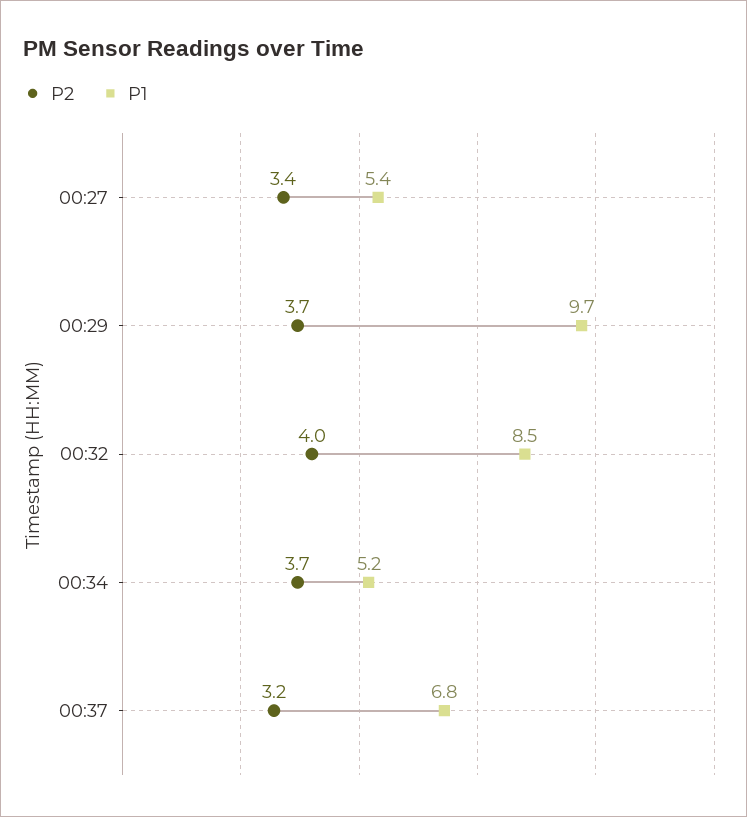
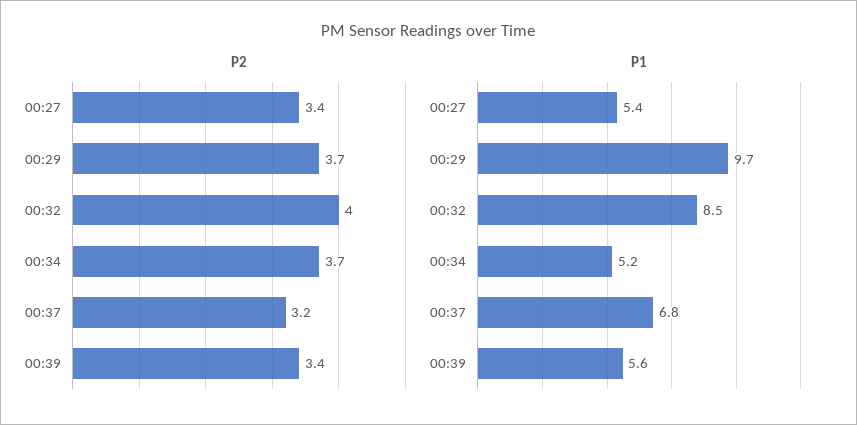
P2, 00:39: none -> 3.4
P1, 00:39: none -> 5.6

